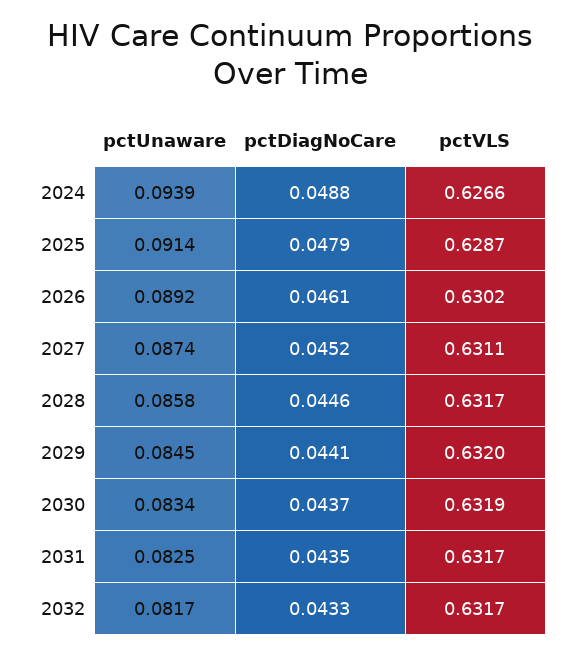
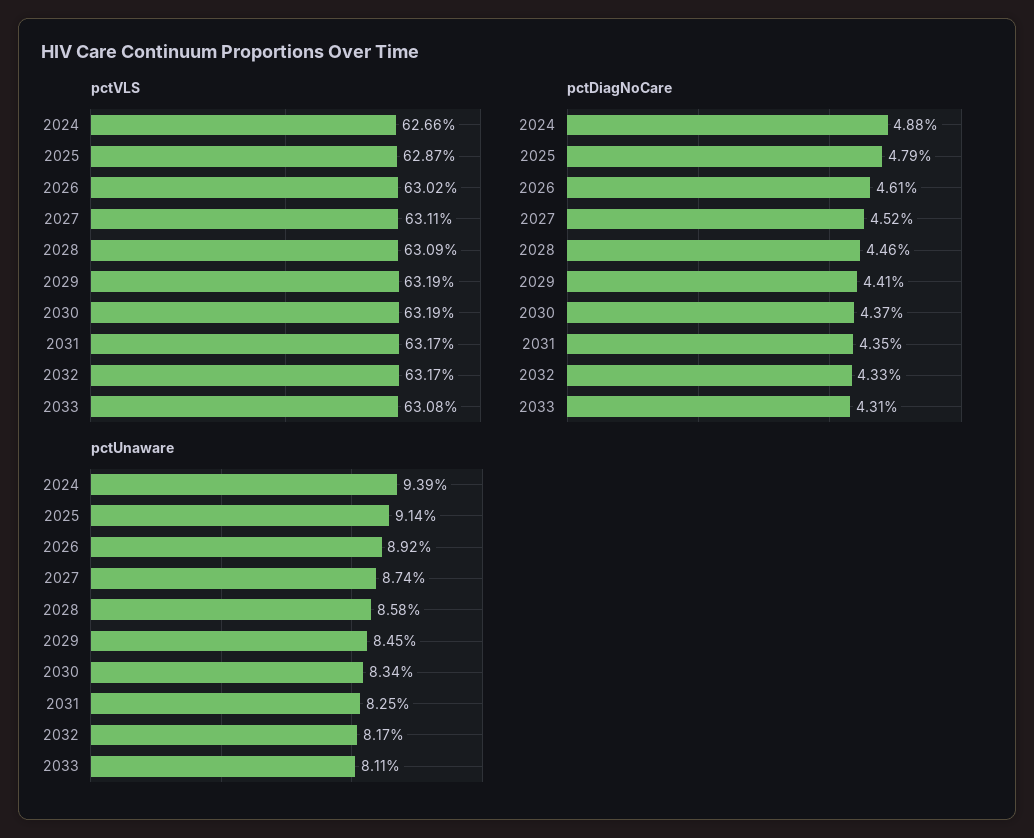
pctVLS, 2028: 0.6317 -> 0.6309
pctVLS, 2029: 0.632 -> 0.6319
pctVLS, 2033: none -> 0.6308
pctDiagNoCare, 2033: none -> 0.0431
pctUnaware, 2033: none -> 0.0811

